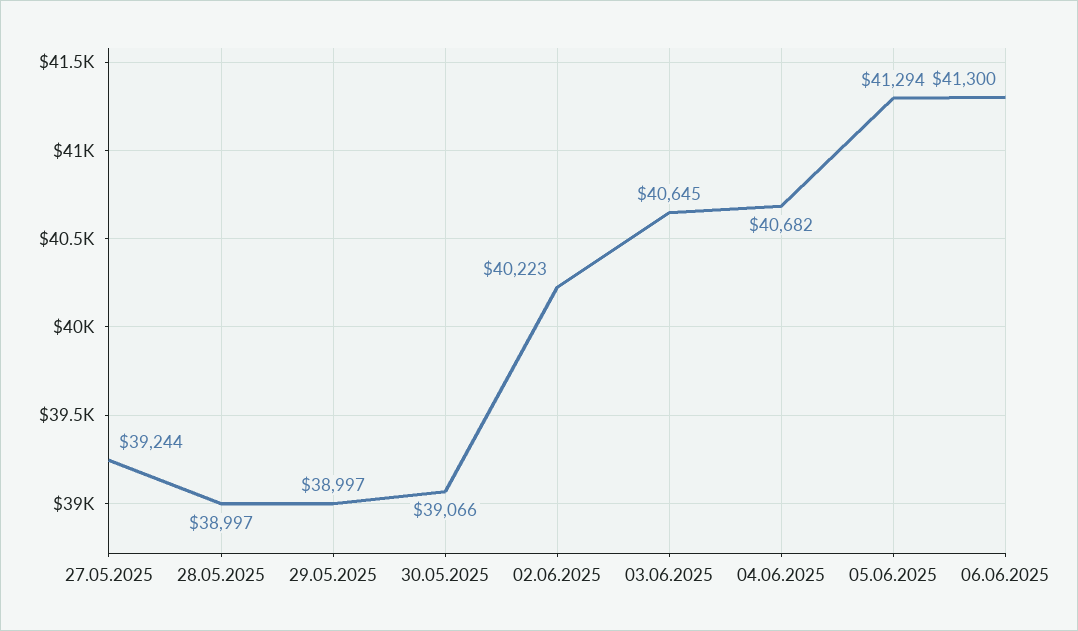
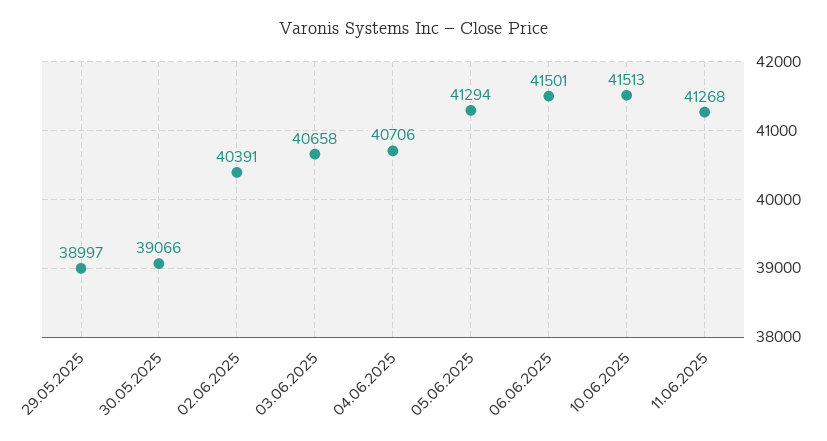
27.05.2025: 39244 -> none
28.05.2025: 38997 -> none
02.06.2025: 40223 -> 40391
03.06.2025: 40645 -> 40658
04.06.2025: 40682 -> 40706
06.06.2025: 41300 -> 41501
10.06.2025: none -> 41513
11.06.2025: none -> 41268

